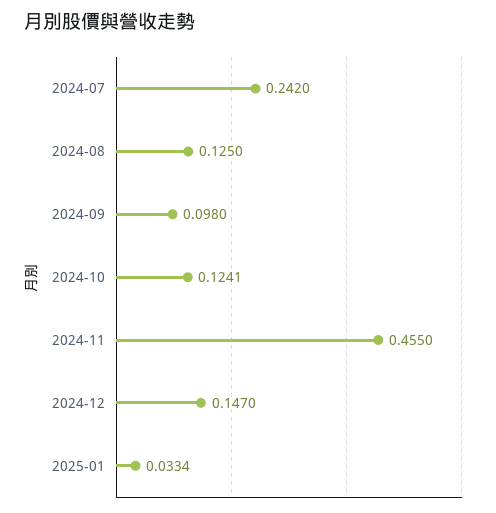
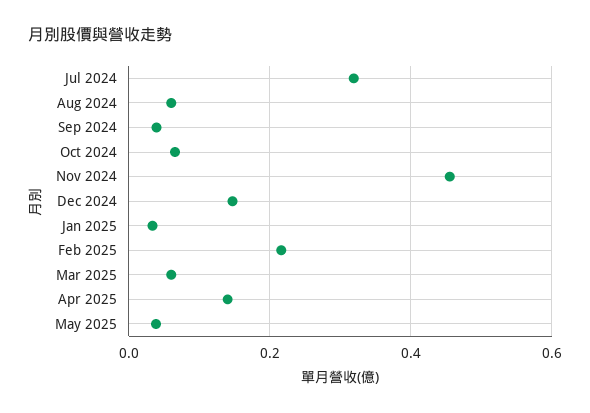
2024-07: 0.242 -> 0.32
2024-08: 0.125 -> 0.06
2024-09: 0.098 -> 0.04
2024-10: 0.1241 -> 0.06
Feb 2025: none -> 0.22
Mar 2025: none -> 0.06
Apr 2025: none -> 0.14
May 2025: none -> 0.04

